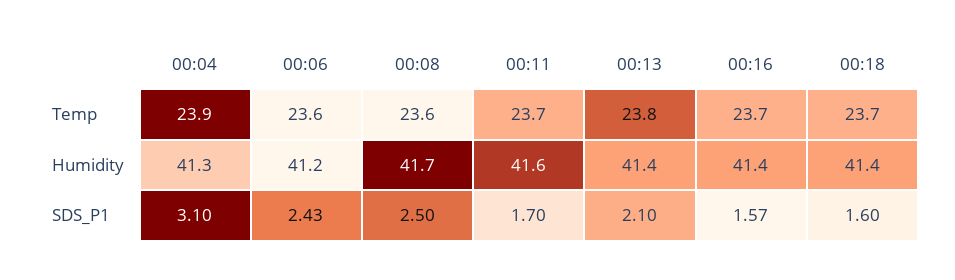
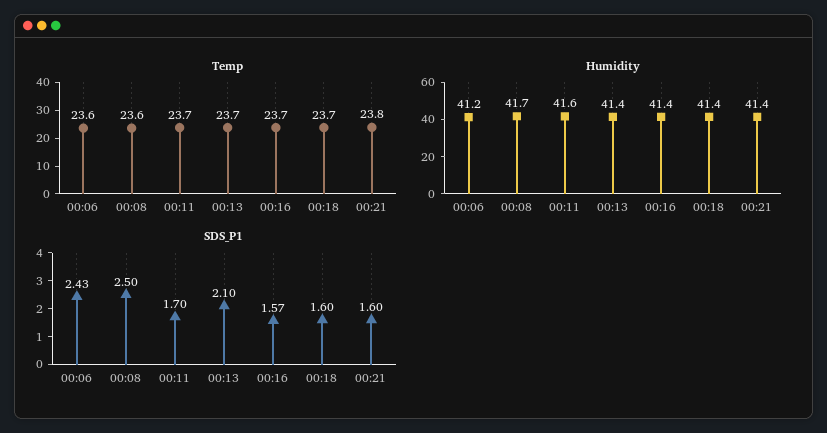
Temp, 00:04: 23.9 -> none
Temp, 00:13: 23.8 -> 23.7
Humidity, 00:04: 41.3 -> none
SDS_P1, 00:04: 3.1 -> none
Temp, 00:21: none -> 23.8
Humidity, 00:21: none -> 41.4
SDS_P1, 00:21: none -> 1.6

